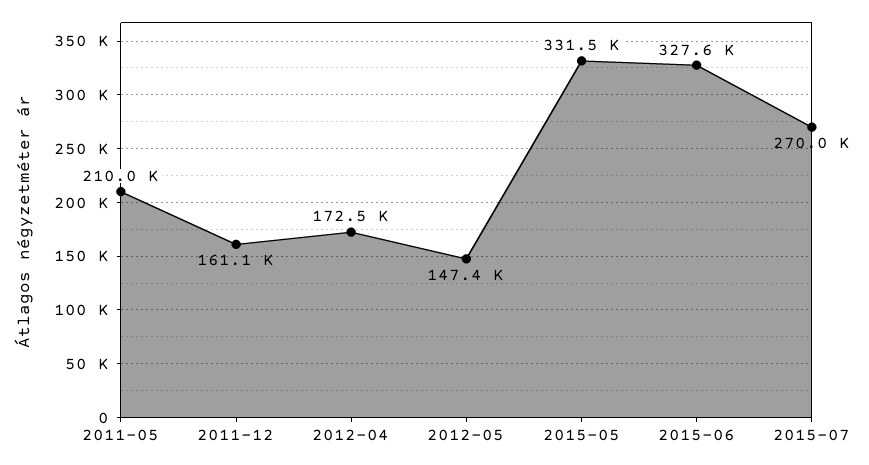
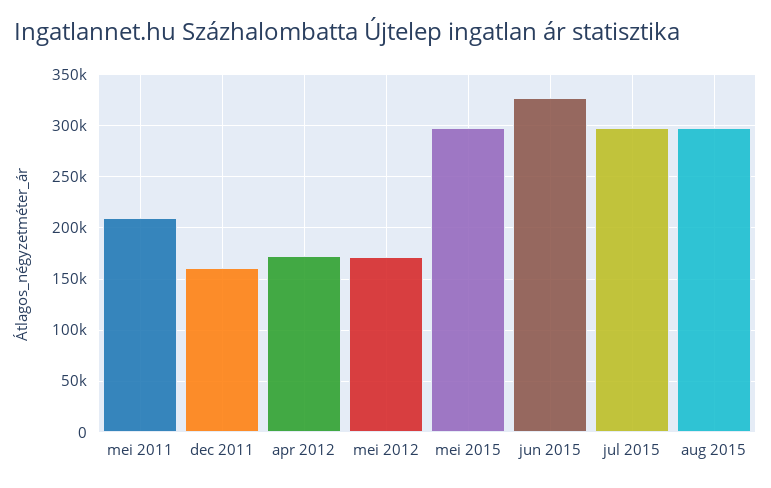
2012-05: 147400 -> 170000
2015-05: 331500 -> 300000
2015-07: 270000 -> 300000
aug 2015: none -> 300000

